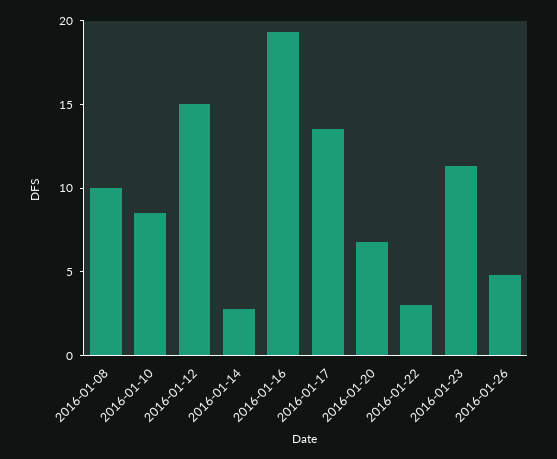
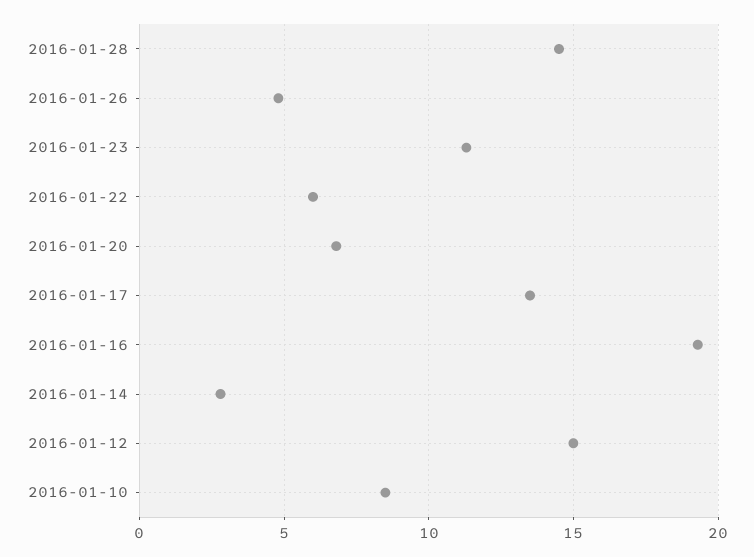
2016-01-08: 10 -> none
2016-01-22: 3 -> 6
2016-01-28: none -> 14.5

